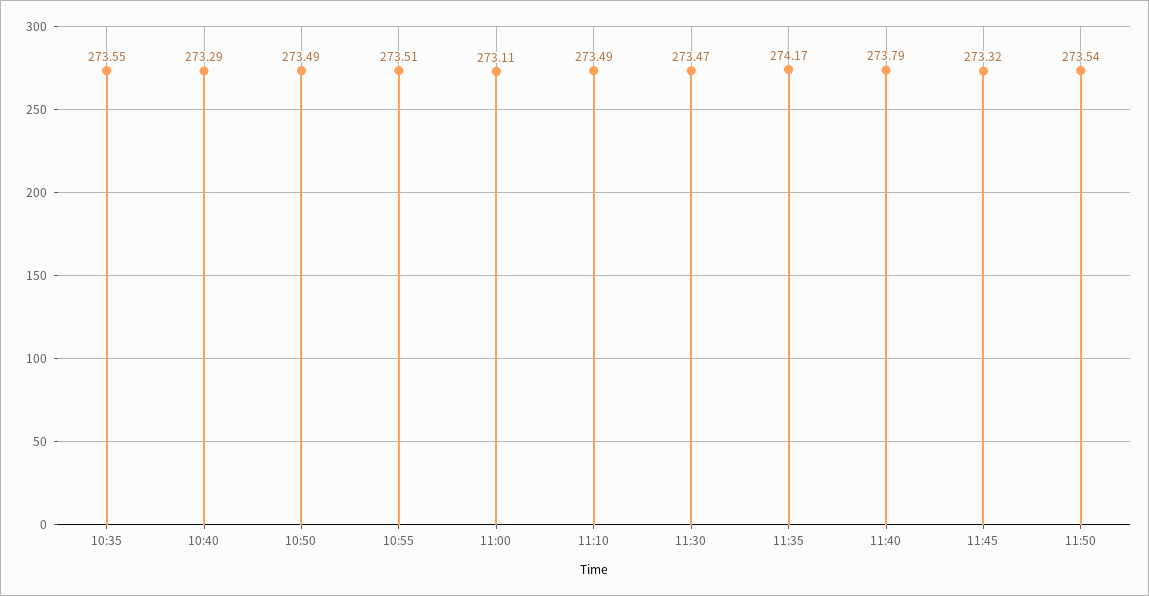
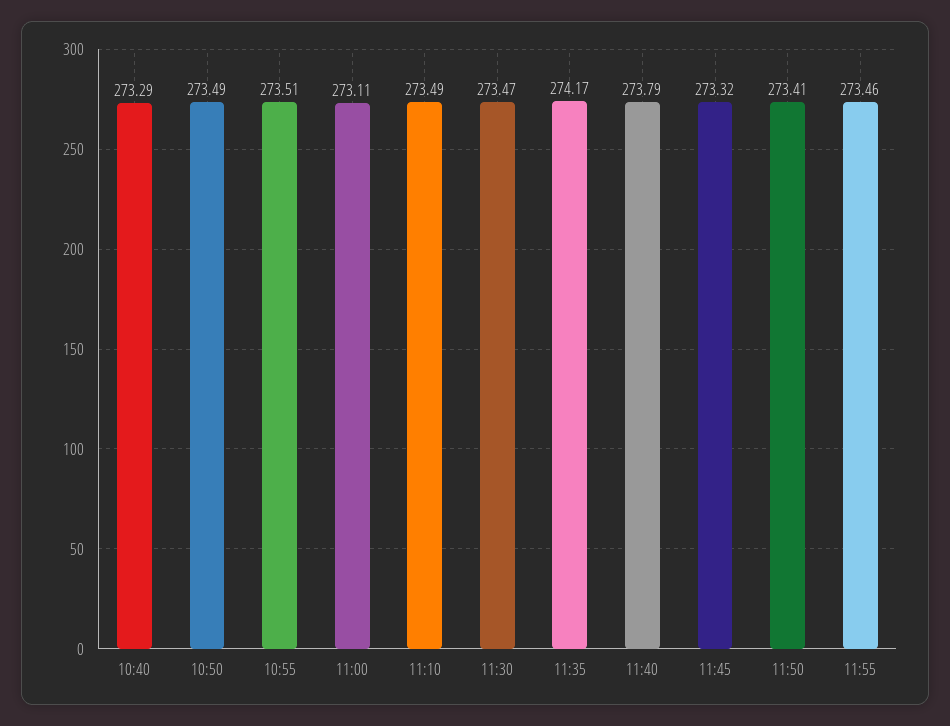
10:35: 273.55 -> none
11:50: 273.54 -> 273.41
11:55: none -> 273.46

